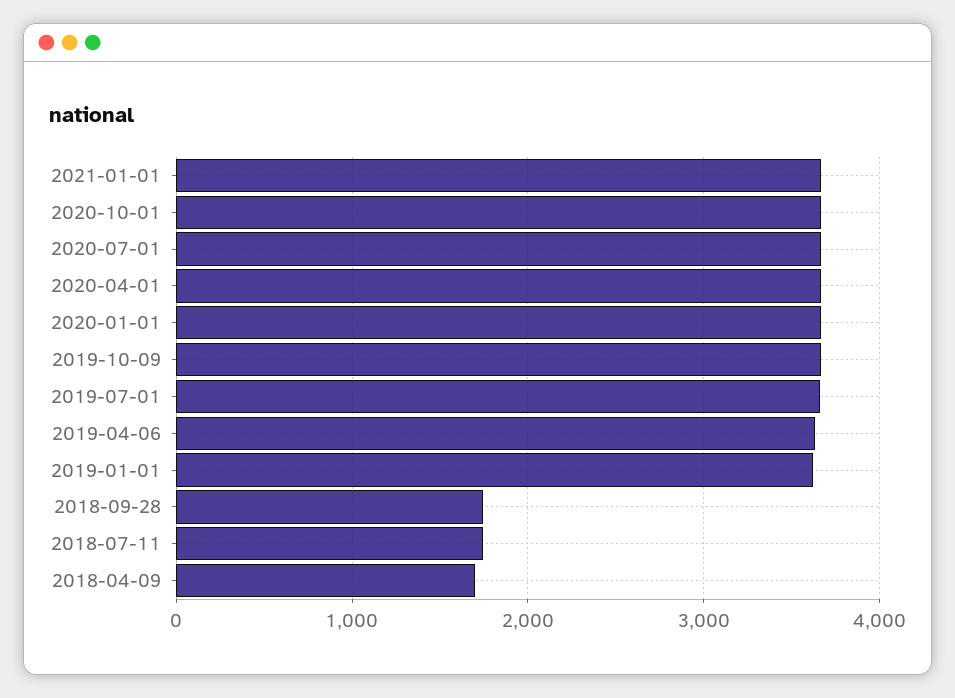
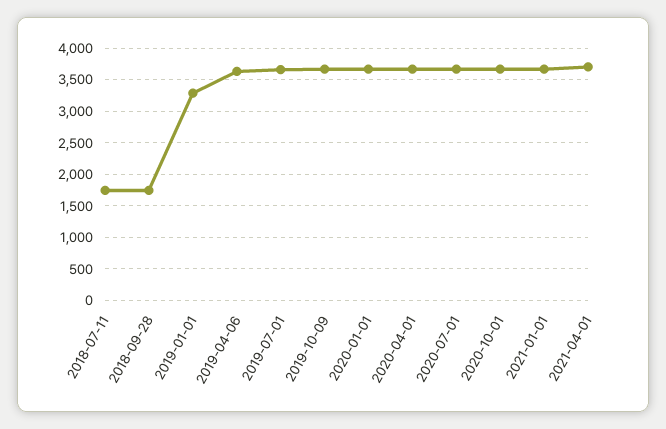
2019-01-01: 3600 -> 3300
2018-04-09: 1700 -> none
2021-04-01: none -> 3700

